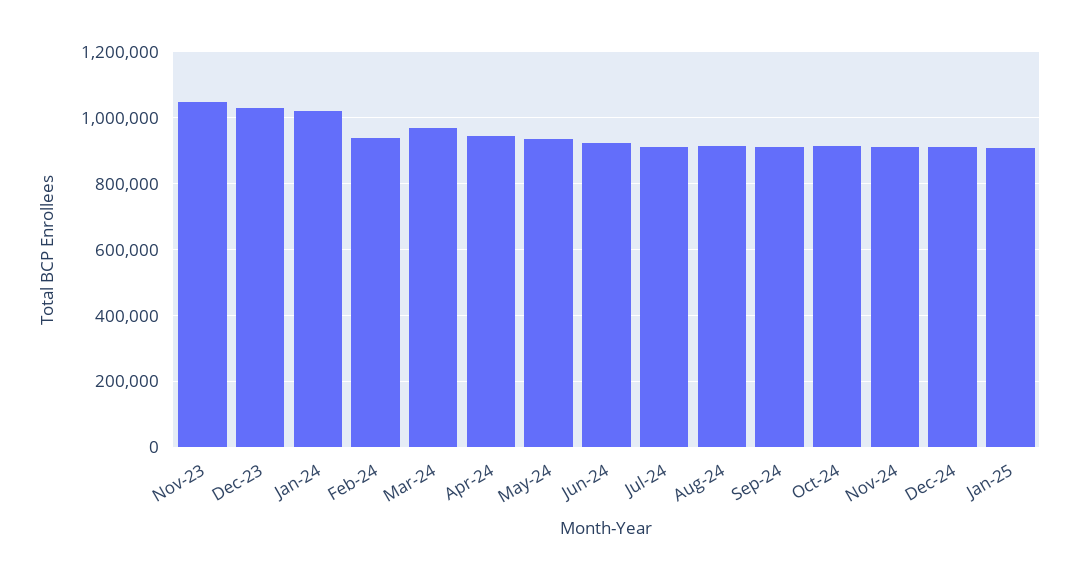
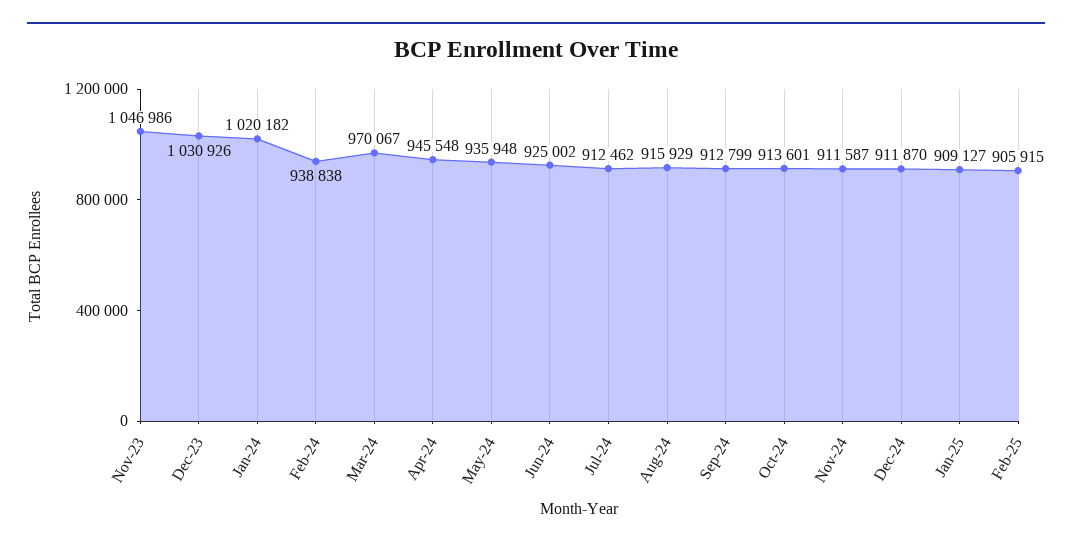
Feb-25: none -> 905915

